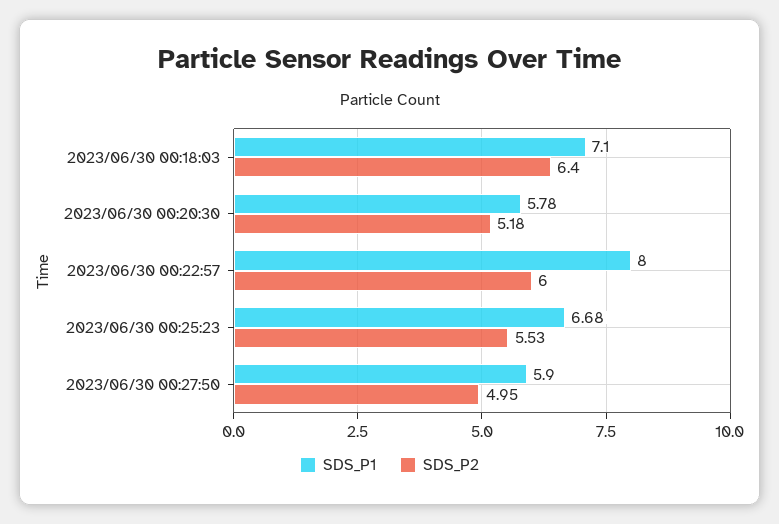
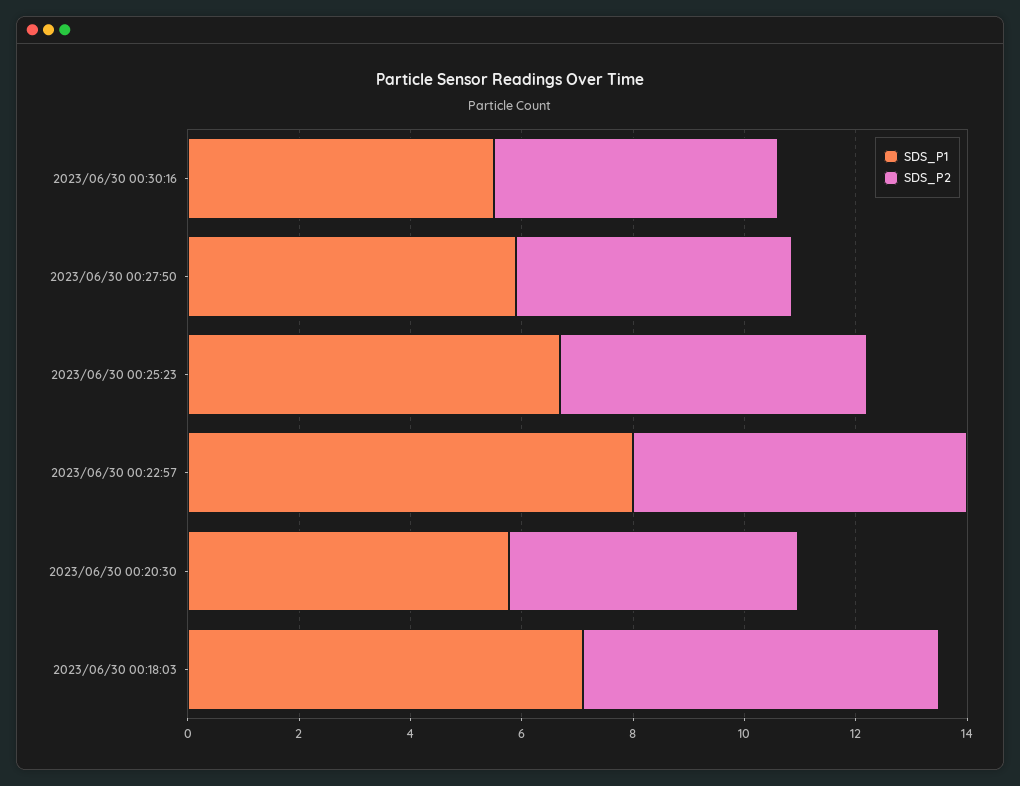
SDS_P1, 2023/06/30 00:30:16: none -> 5.5
SDS_P2, 2023/06/30 00:30:16: none -> 5

